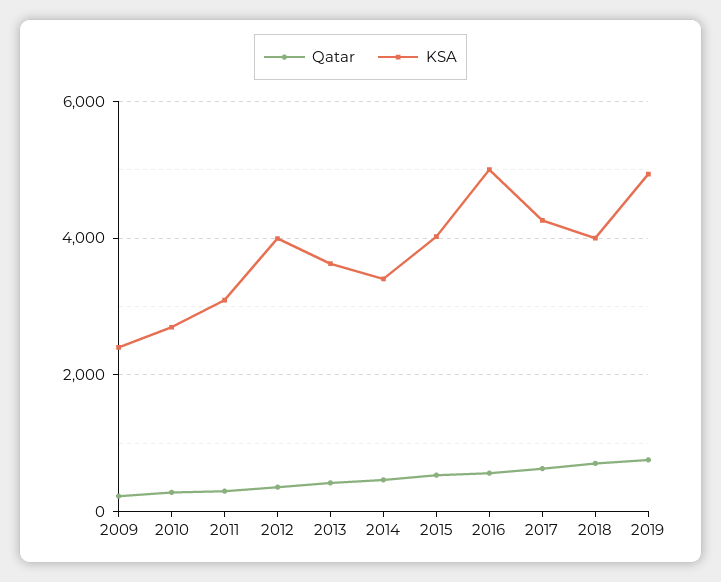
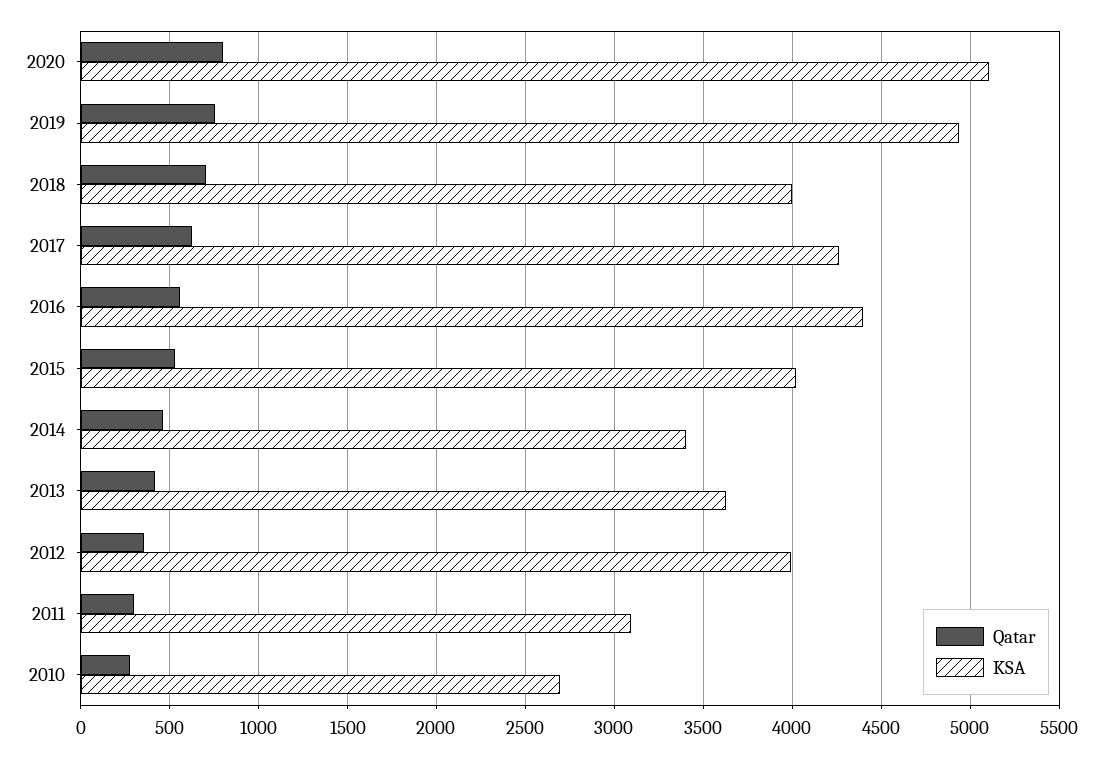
Qatar, 2009: 200 -> none
KSA, 2009: 2400 -> none
KSA, 2016: 5000 -> 4400
Qatar, 2020: none -> 800
KSA, 2020: none -> 5100

